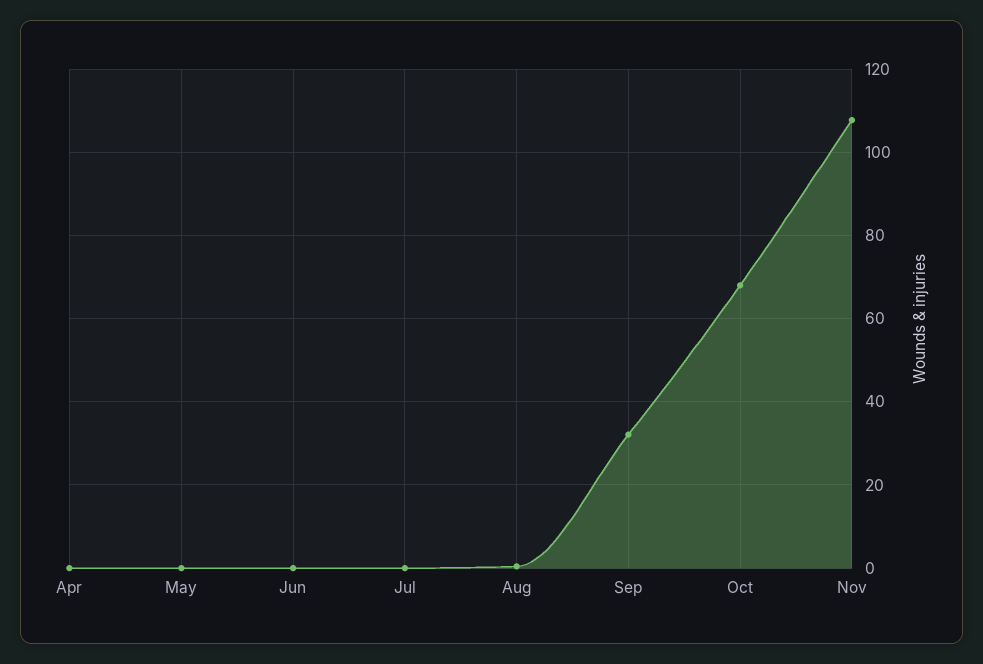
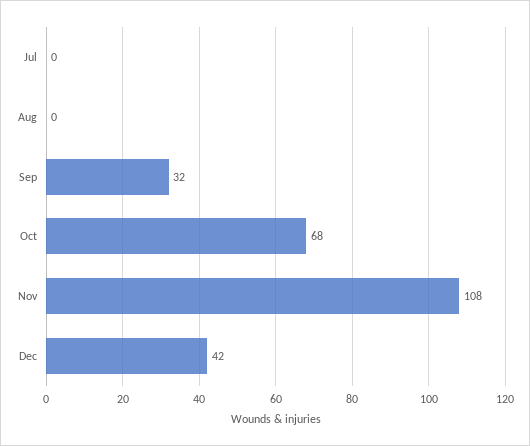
Apr: 0 -> none
May: 0 -> none
Jun: 0 -> none
Dec: none -> 42

